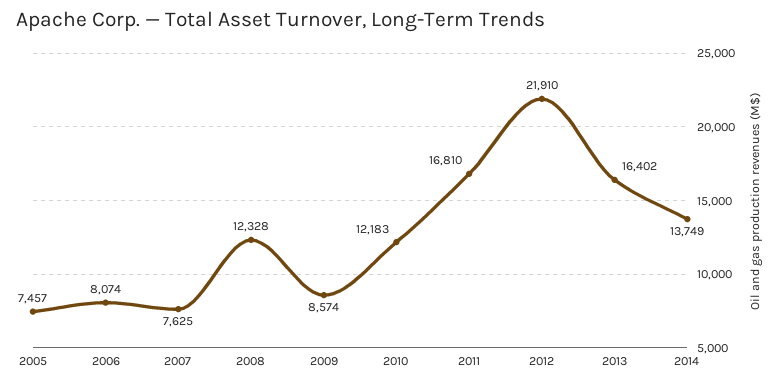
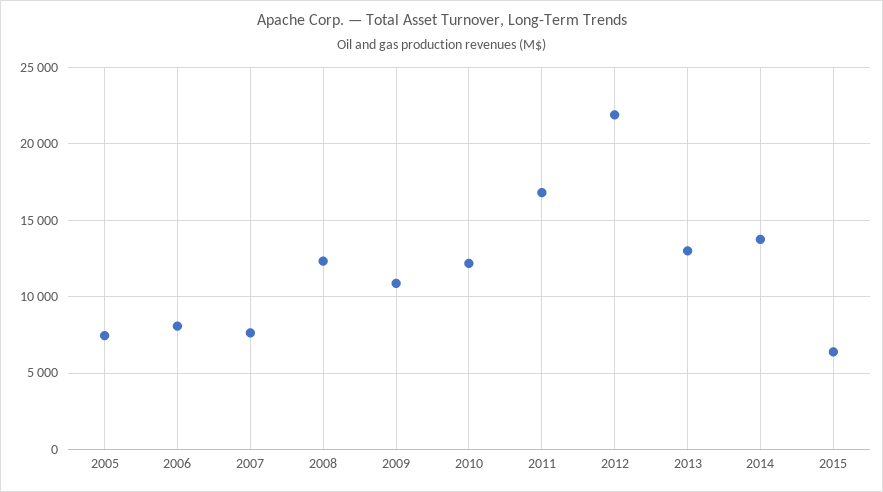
2009: 8574 -> 11000
2013: 16402 -> 13000
2015: none -> 6500

